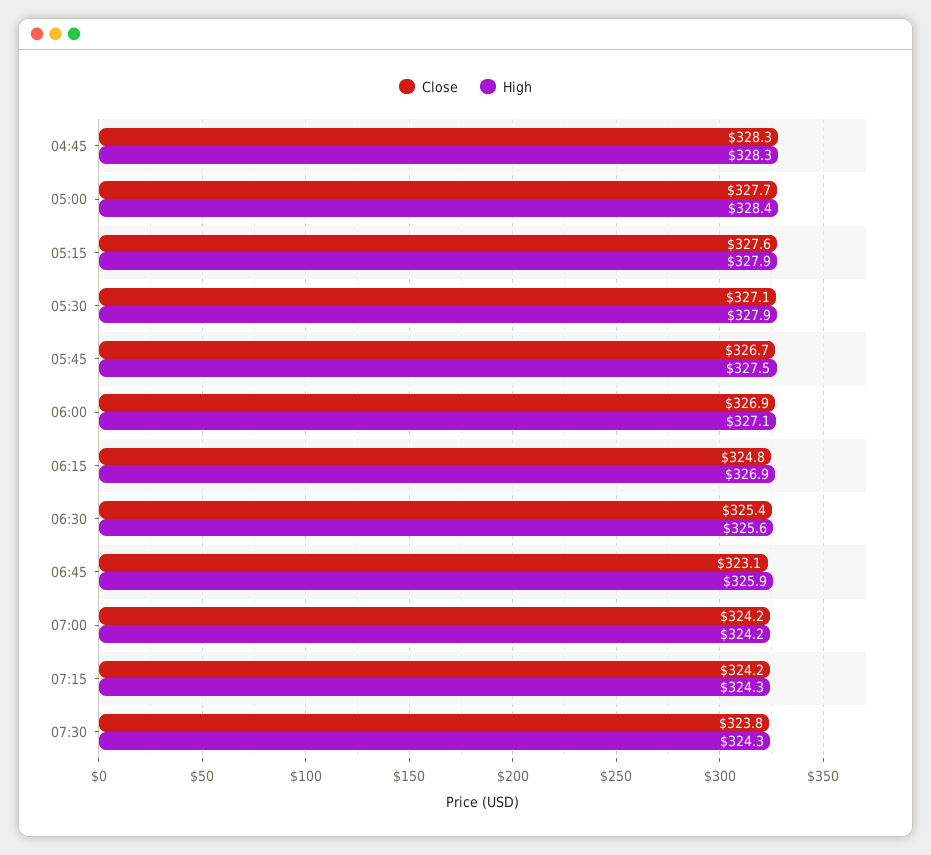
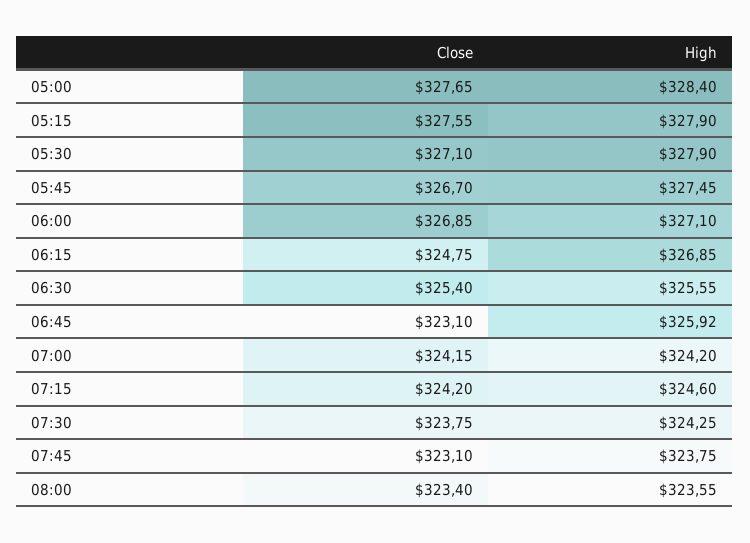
Close, 04:45: 328.3 -> none
High, 04:45: 328.3 -> none
High, 07:15: 324.3 -> 324.6
Close, 07:45: none -> 323.1
High, 07:45: none -> 323.75
Close, 08:00: none -> 323.4
High, 08:00: none -> 323.55

